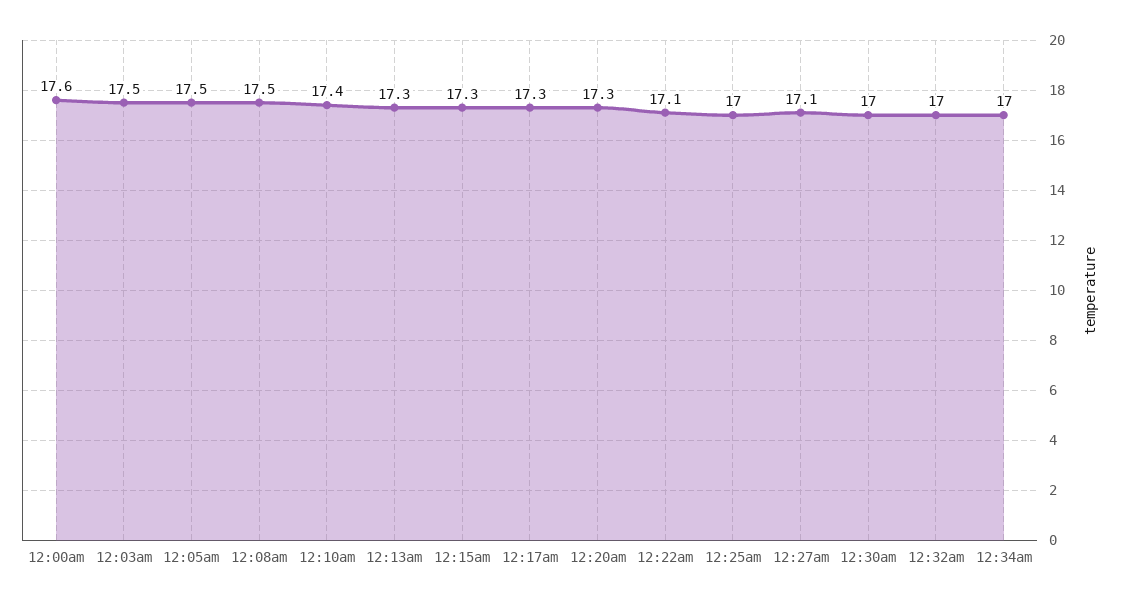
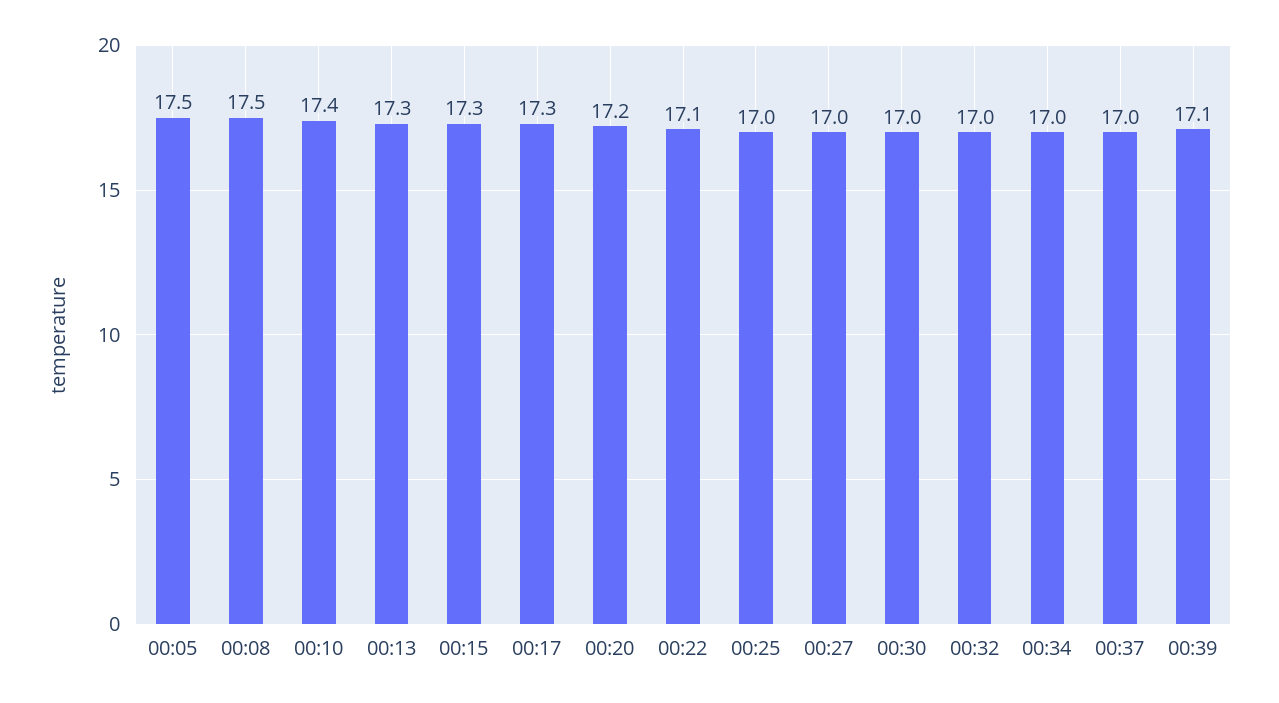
12:00am: 17.6 -> none
12:03am: 17.5 -> none
12:20am: 17.3 -> 17.2
12:27am: 17.1 -> 17
00:37: none -> 17
00:39: none -> 17.1

